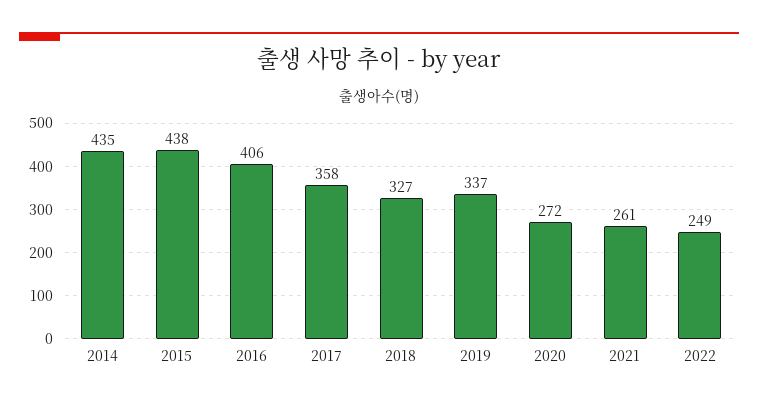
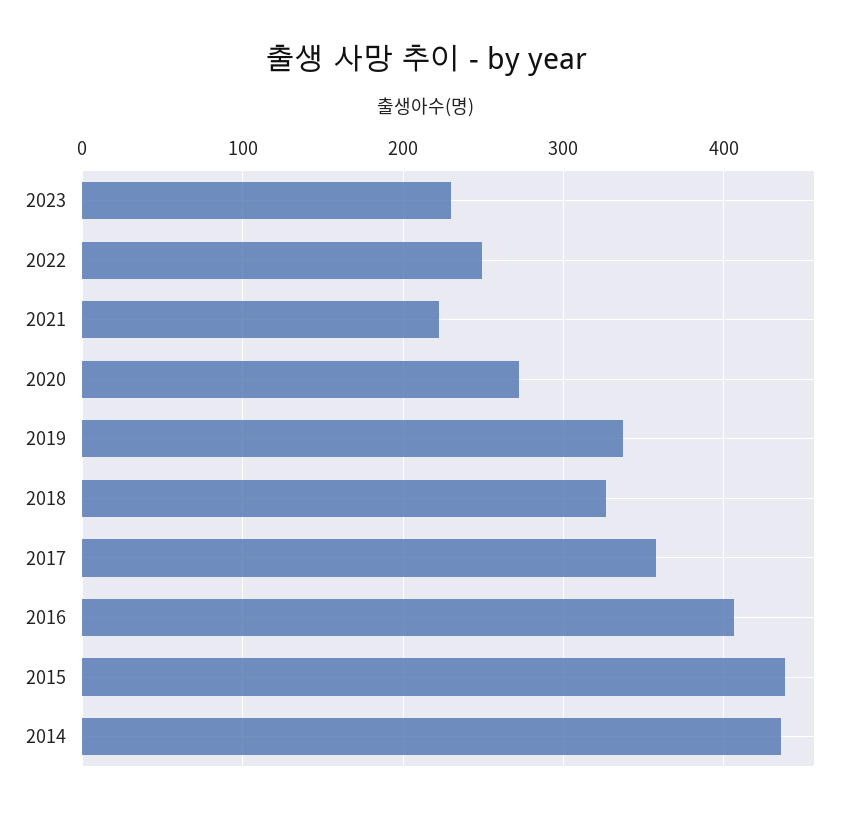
2021: 261 -> 220
2023: none -> 230

